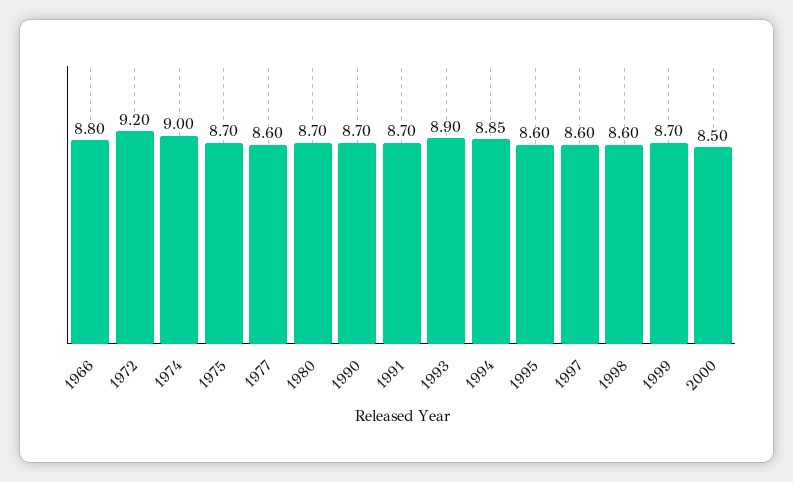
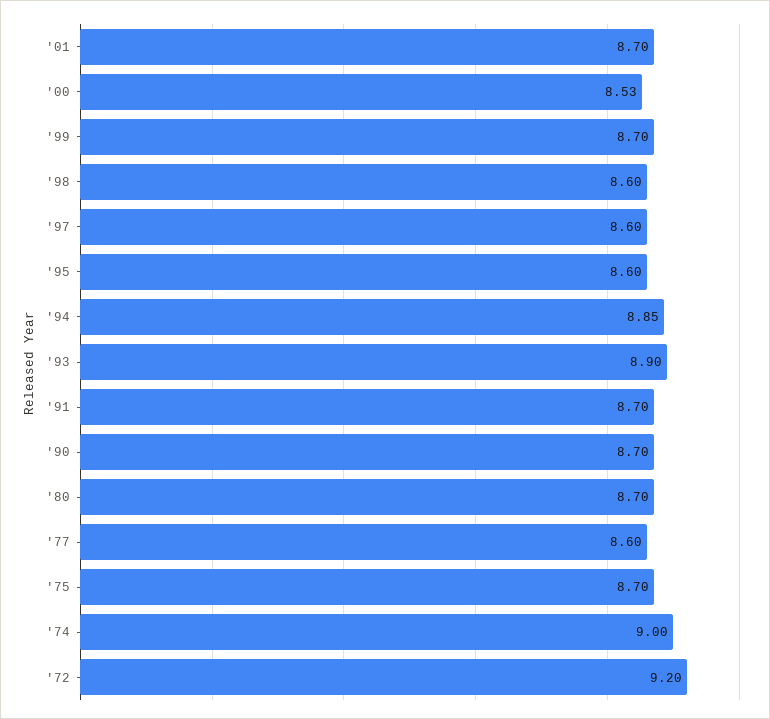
1966: 8.8 -> none
2000: 8.5 -> 8.53
'01: none -> 8.7

